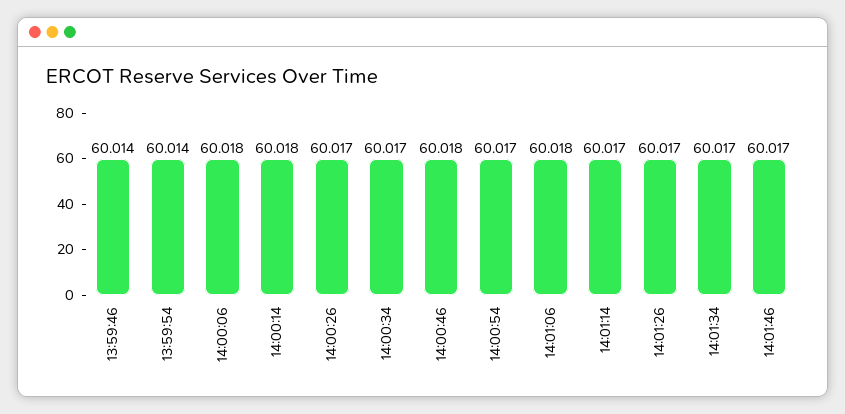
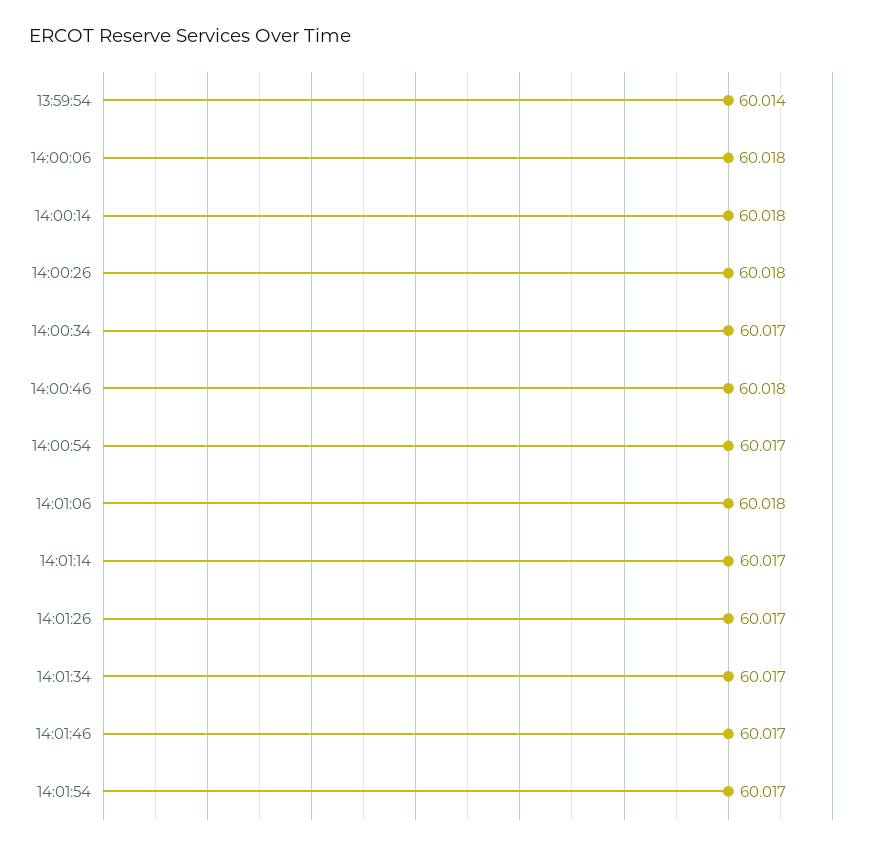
13:59:46: 60.014 -> none
14:00:26: 60.017 -> 60.018
14:01:54: none -> 60.017

